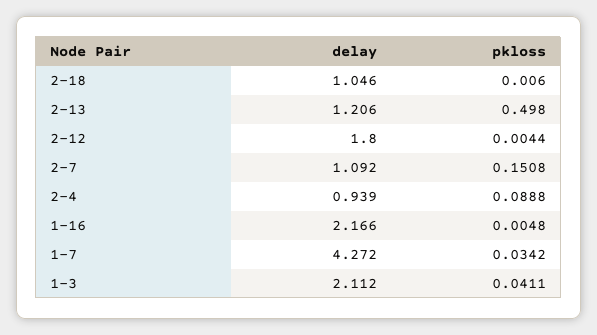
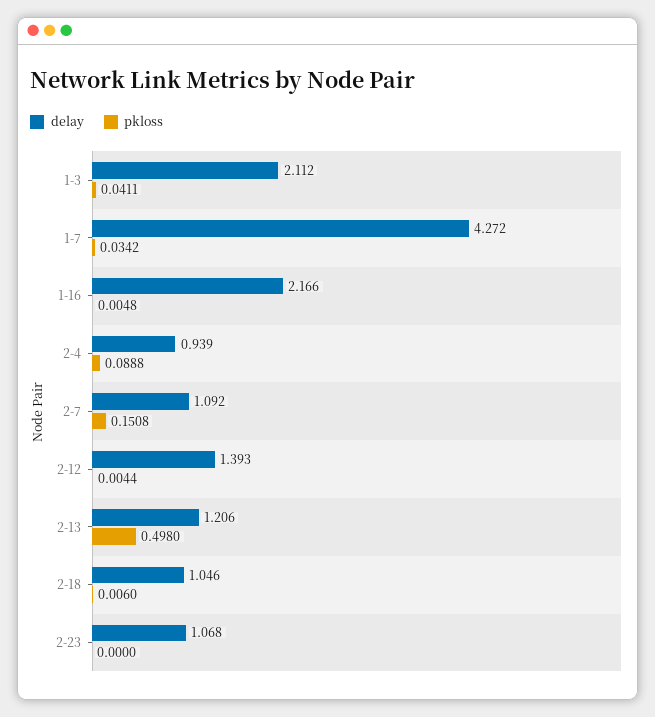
delay, 2-12: 1.8 -> 1.393
delay, 2-23: none -> 1.068
pkloss, 2-23: none -> 0

